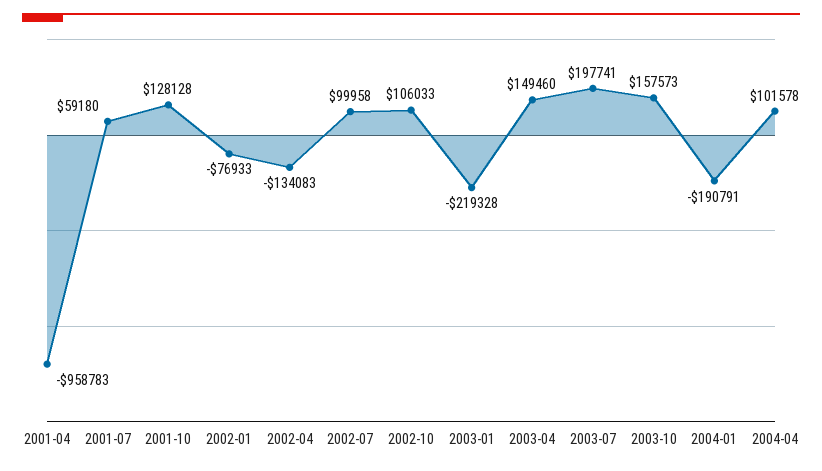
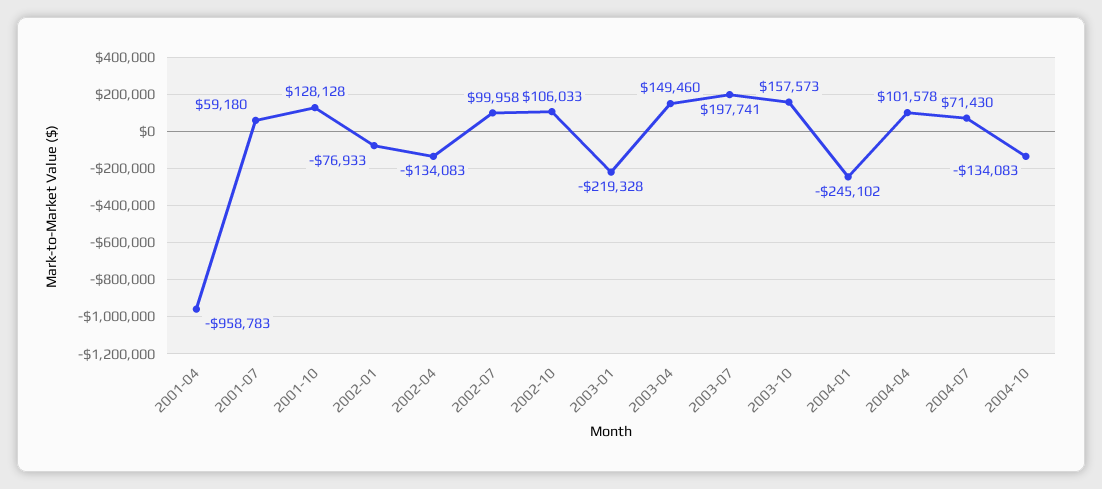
2004-01: -190791 -> -245102
2004-07: none -> 71430
2004-10: none -> -134083

